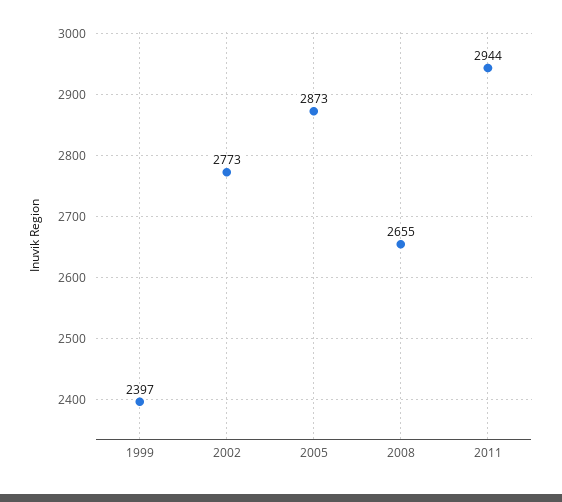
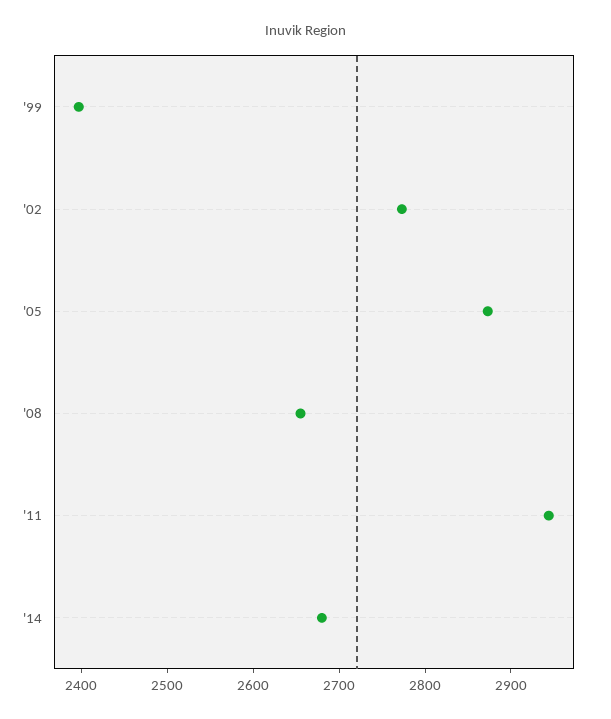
'14: none -> 2680

